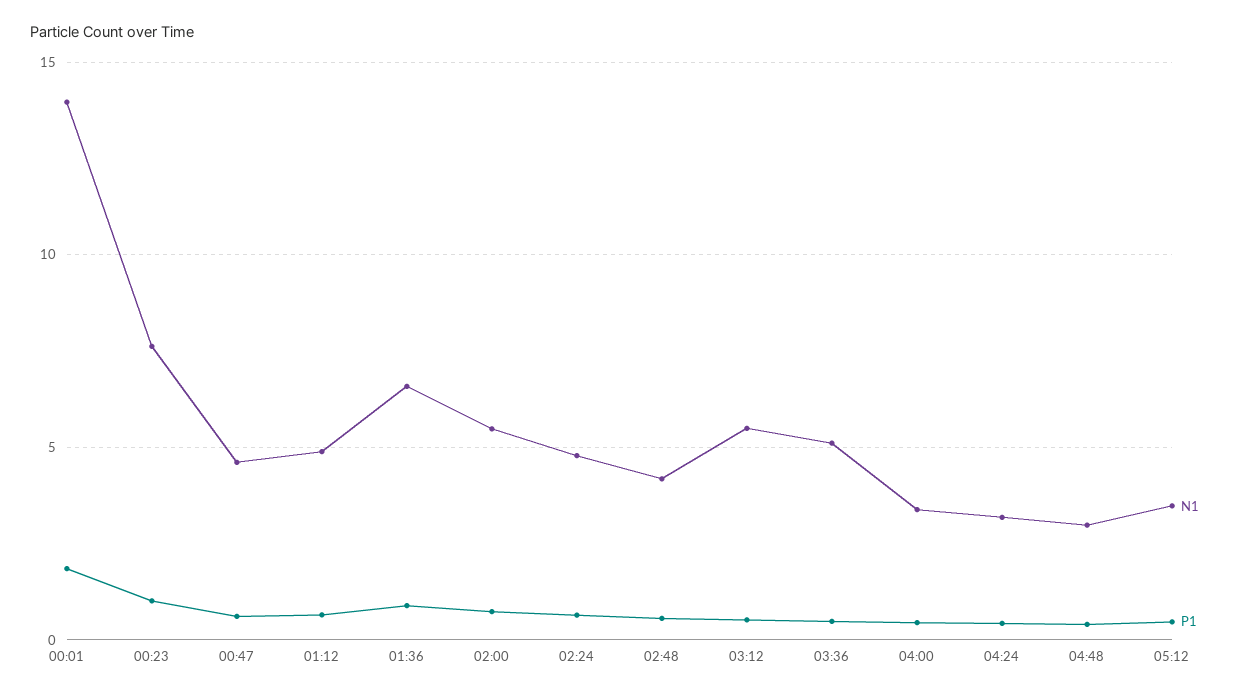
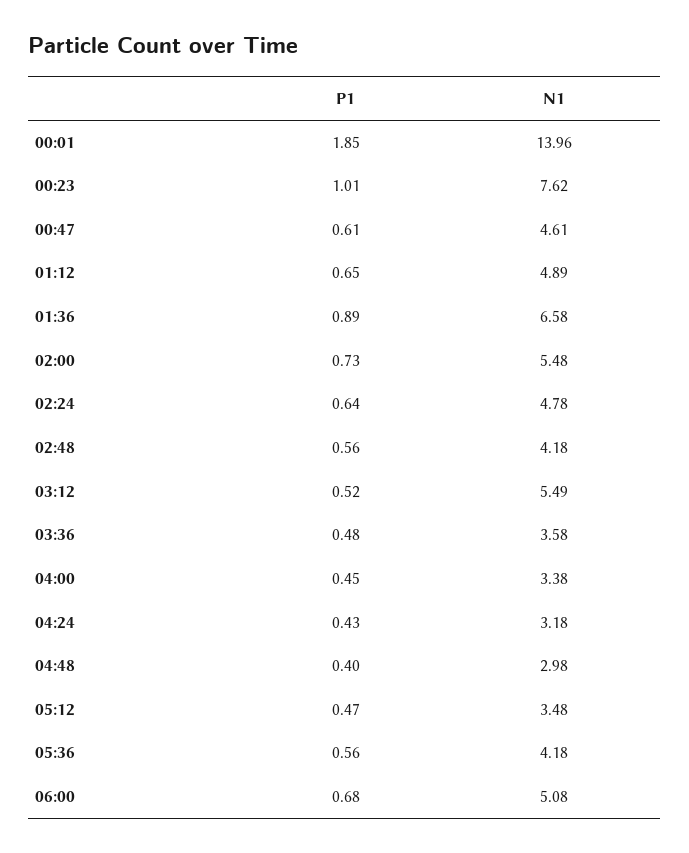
N1, 03:36: 5 -> 3.58
P1, 05:36: none -> 0.56
N1, 05:36: none -> 4.18
P1, 06:00: none -> 0.68
N1, 06:00: none -> 5.08

